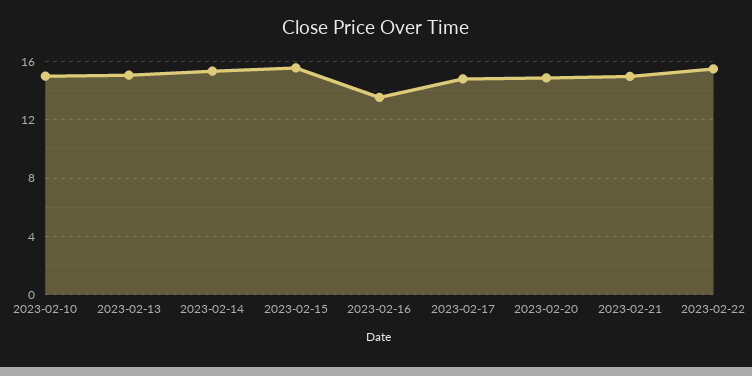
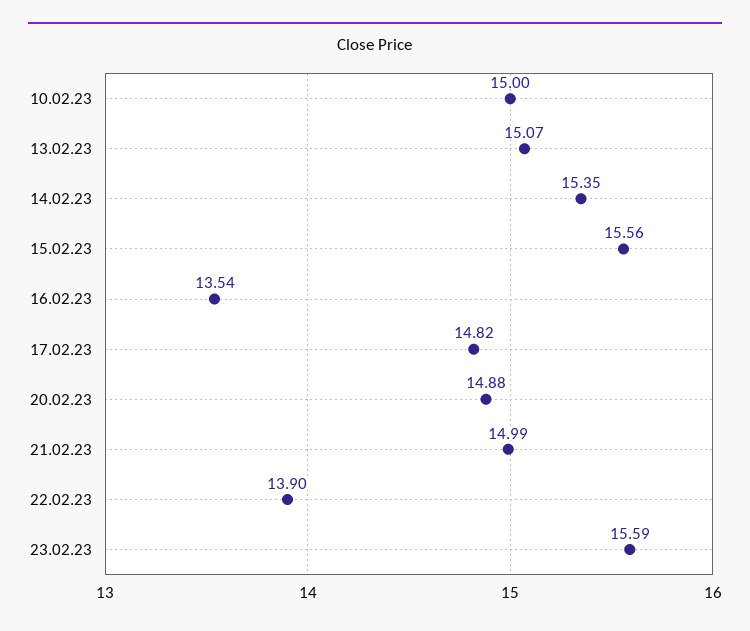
2023-02-22: 15.5 -> 13.9
23.02.23: none -> 15.59

